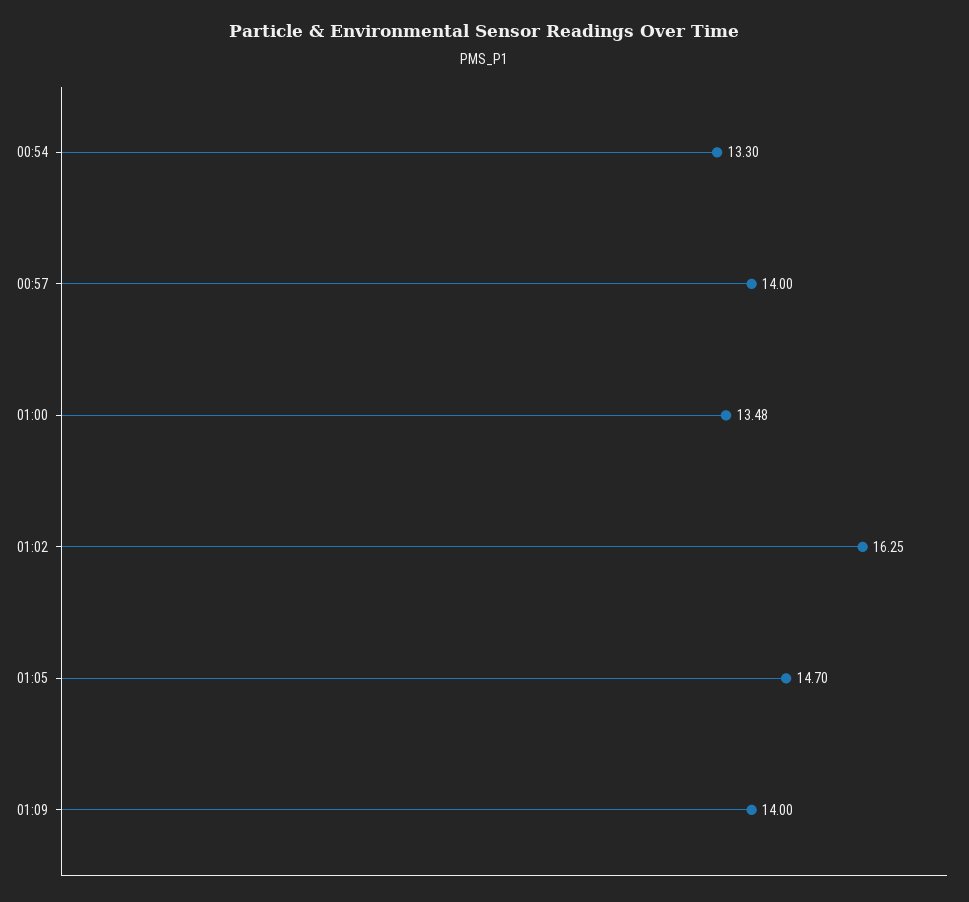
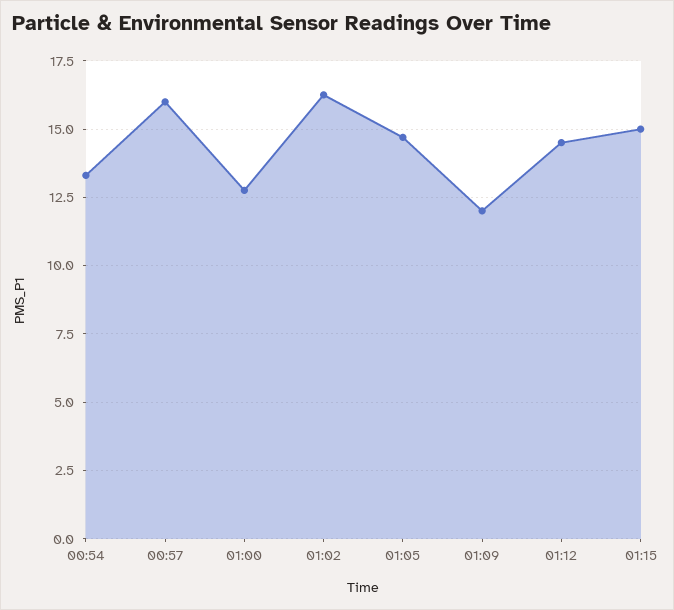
00:57: 14 -> 16
01:00: 13.48 -> 12.75
01:09: 14 -> 12
01:12: none -> 14.5
01:15: none -> 15

